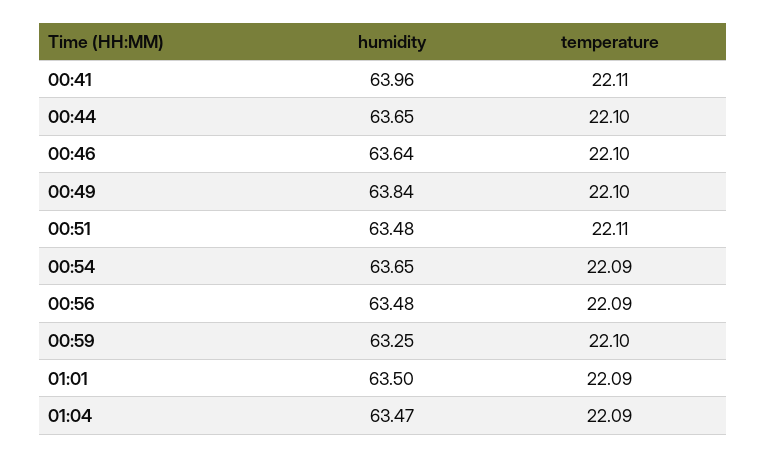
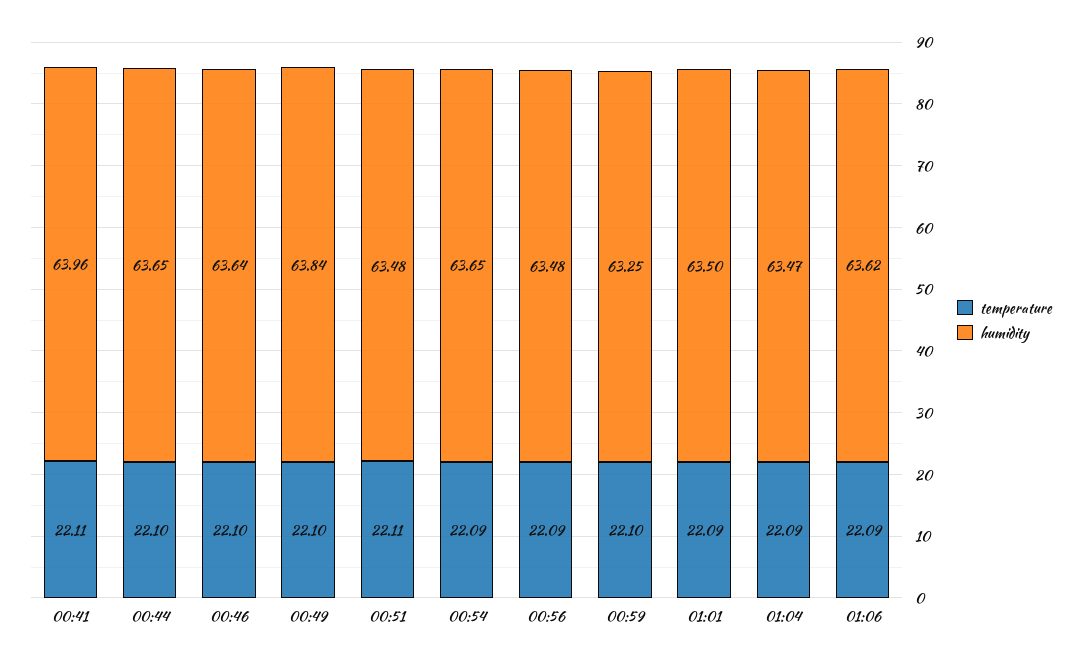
temperature, 01:06: none -> 22.09
humidity, 01:06: none -> 63.62

